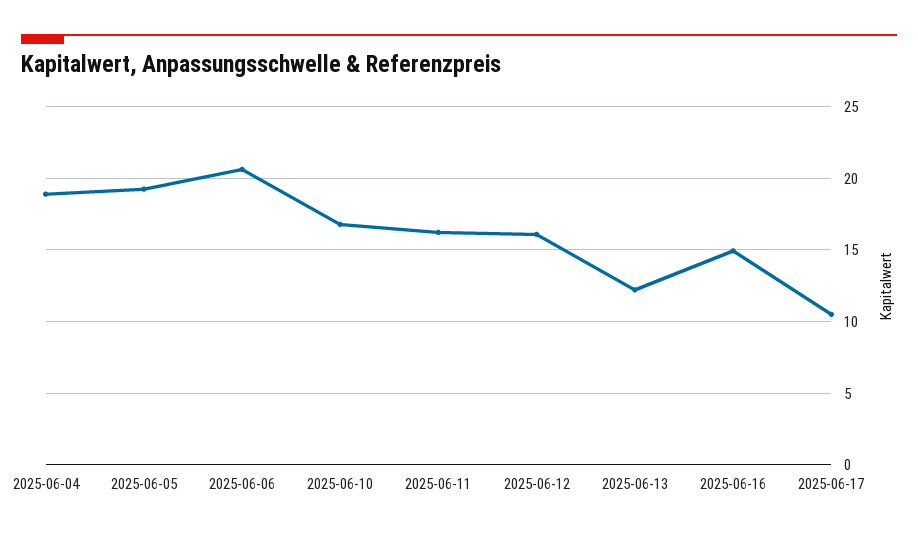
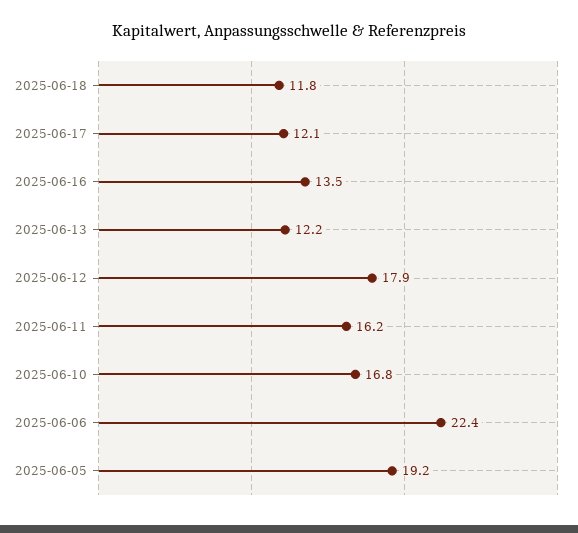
2025-06-04: 19 -> none
2025-06-06: 20.5 -> 22.4
2025-06-12: 16 -> 17.9
2025-06-16: 15 -> 13.5
2025-06-17: 10.5 -> 12.1
2025-06-18: none -> 11.8

